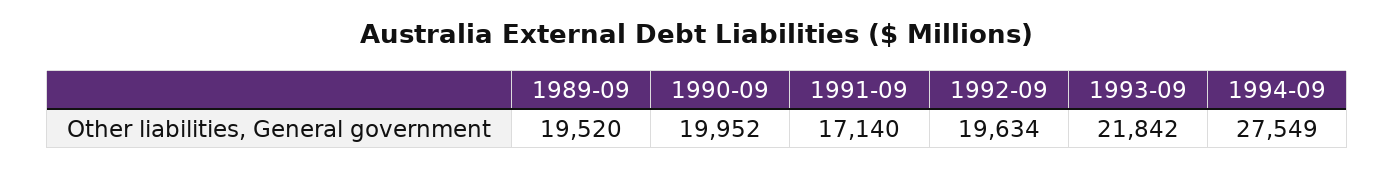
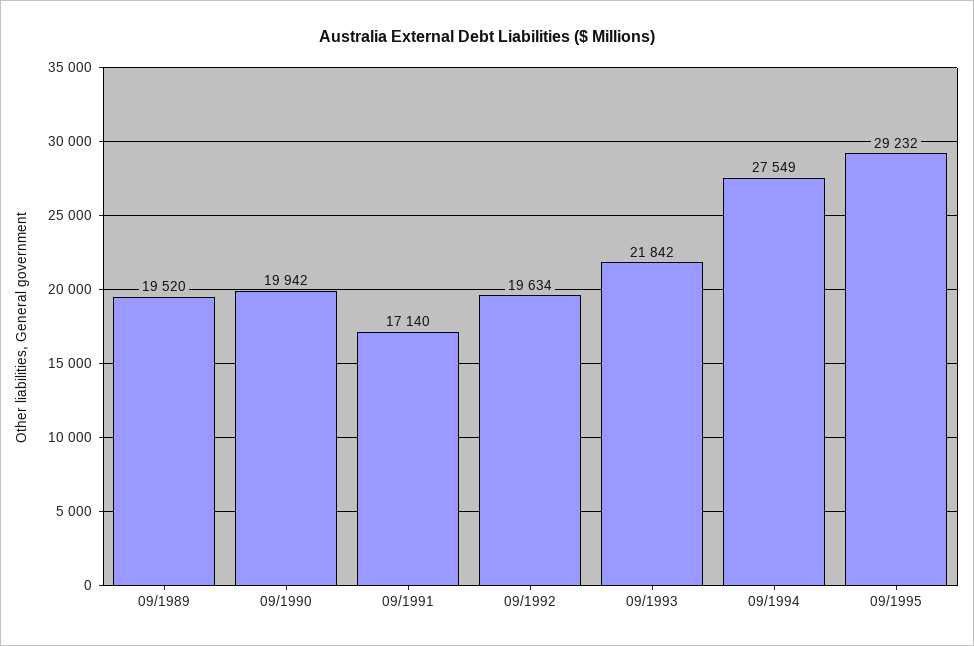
1990-09: 19952 -> 19942
09/1995: none -> 29232

